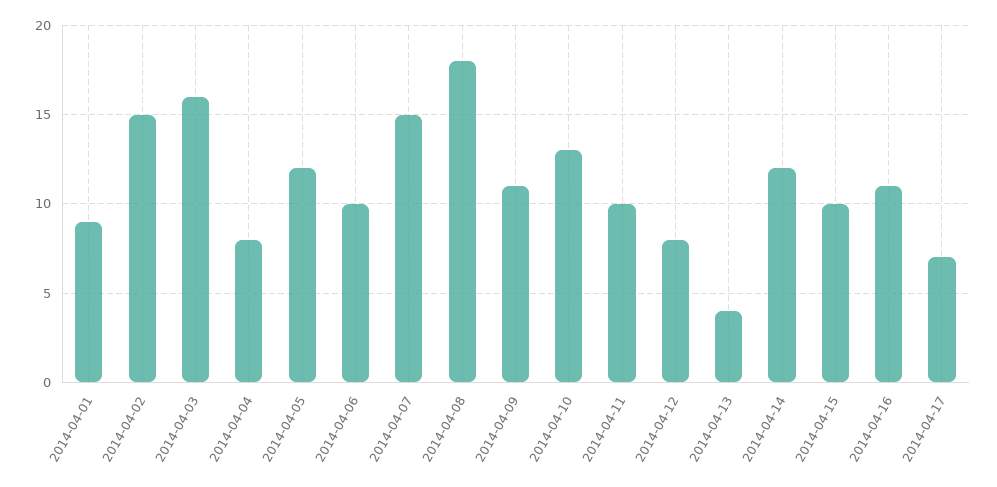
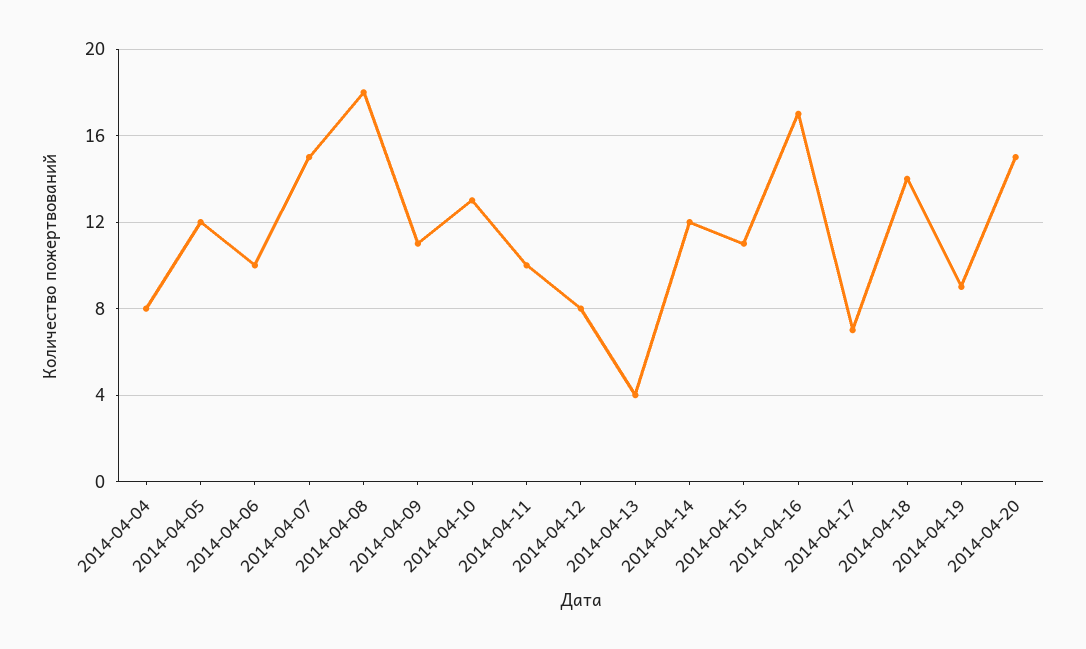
2014-04-01: 9 -> none
2014-04-02: 15 -> none
2014-04-03: 16 -> none
2014-04-15: 10 -> 11
2014-04-16: 11 -> 17
2014-04-18: none -> 14
2014-04-19: none -> 9
2014-04-20: none -> 15

